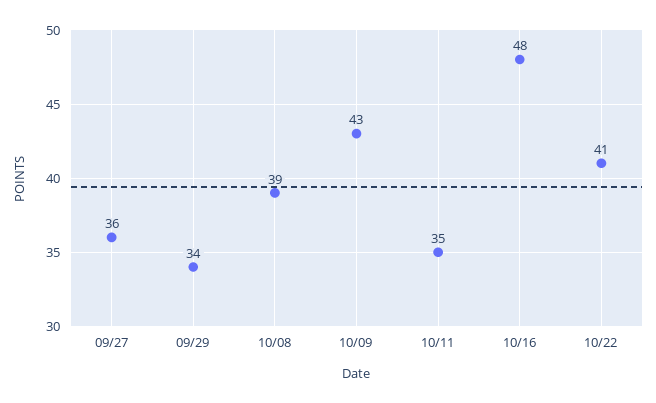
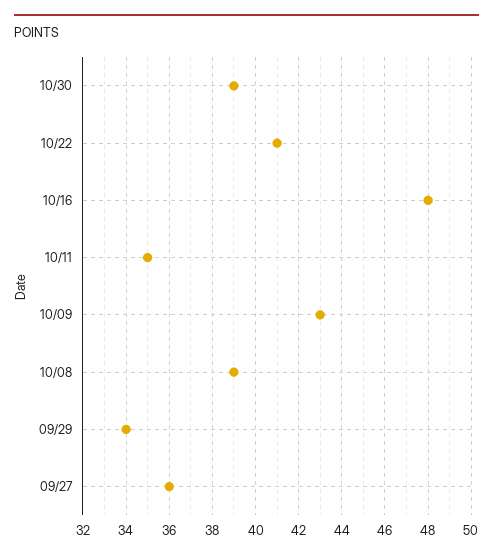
10/30: none -> 39

